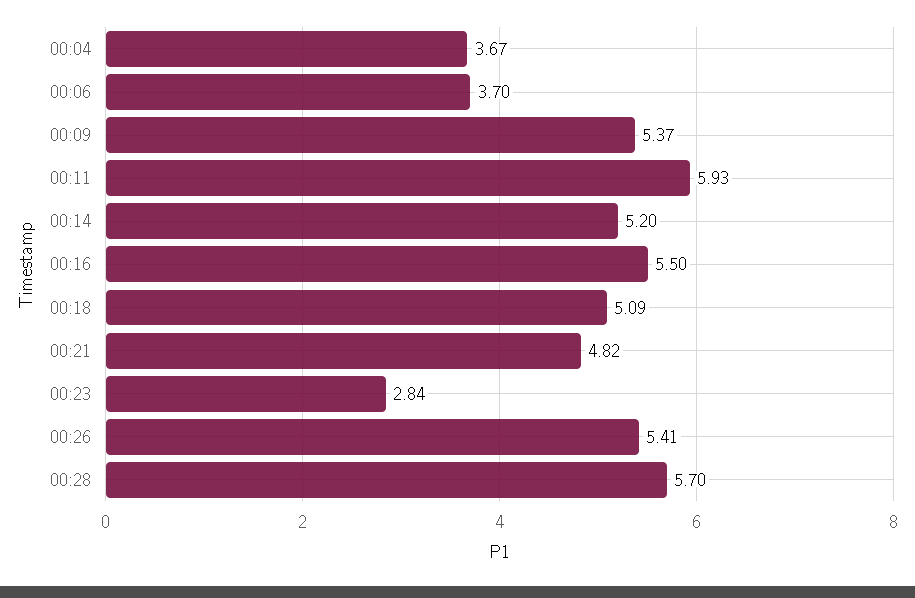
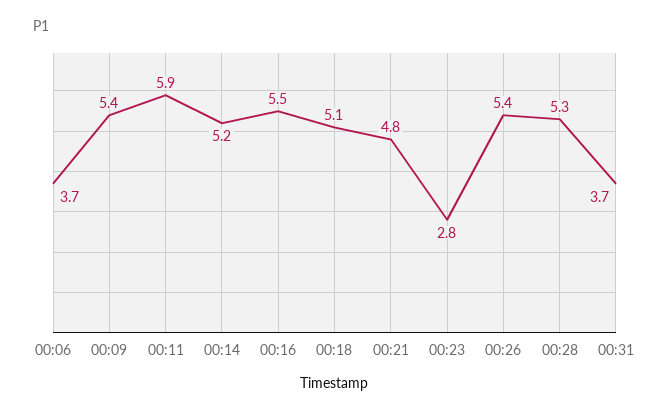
00:04: 3.67 -> none
00:28: 5.7 -> 5.3
00:31: none -> 3.7

